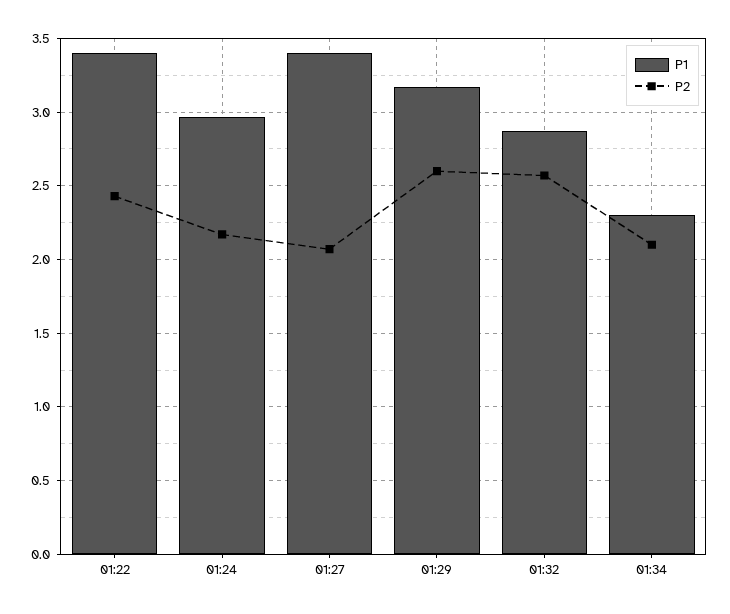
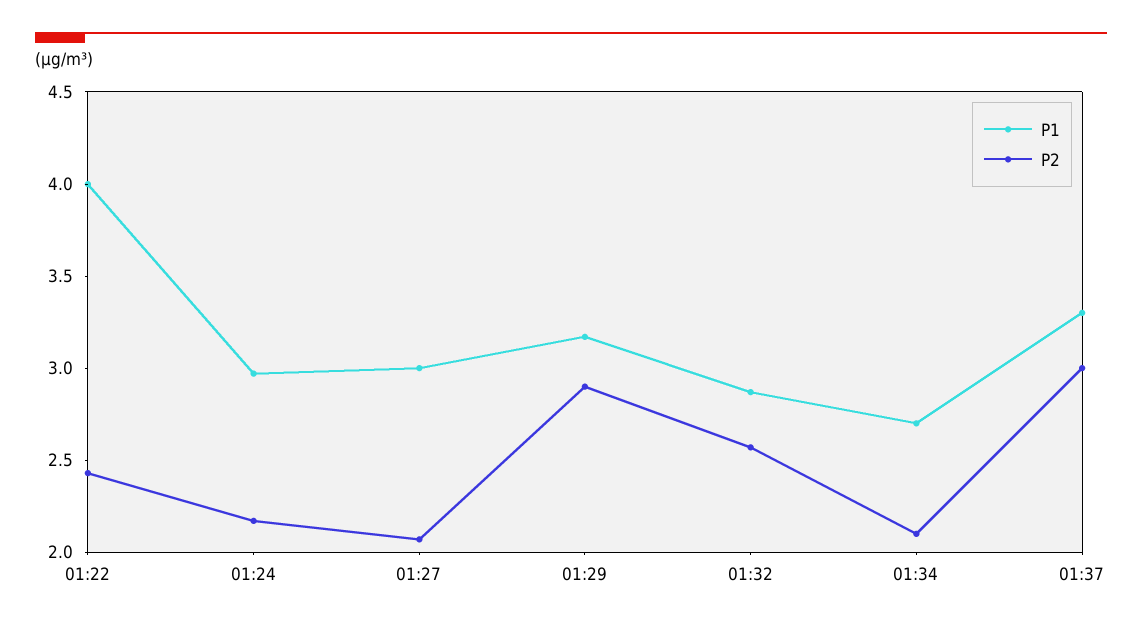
P1, 01:22: 3.4 -> 4
P1, 01:27: 3.4 -> 3
P2, 01:29: 2.6 -> 2.9
P1, 01:34: 2.3 -> 2.7
P1, 01:37: none -> 3.3
P2, 01:37: none -> 3

